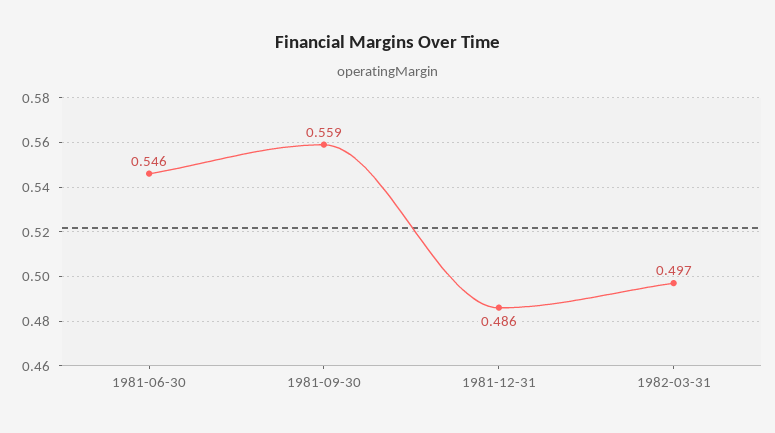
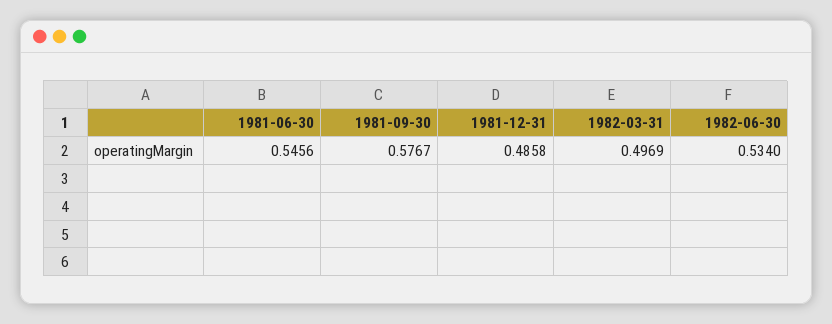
1981-09-30: 0.559 -> 0.5767
1982-06-30: none -> 0.534

